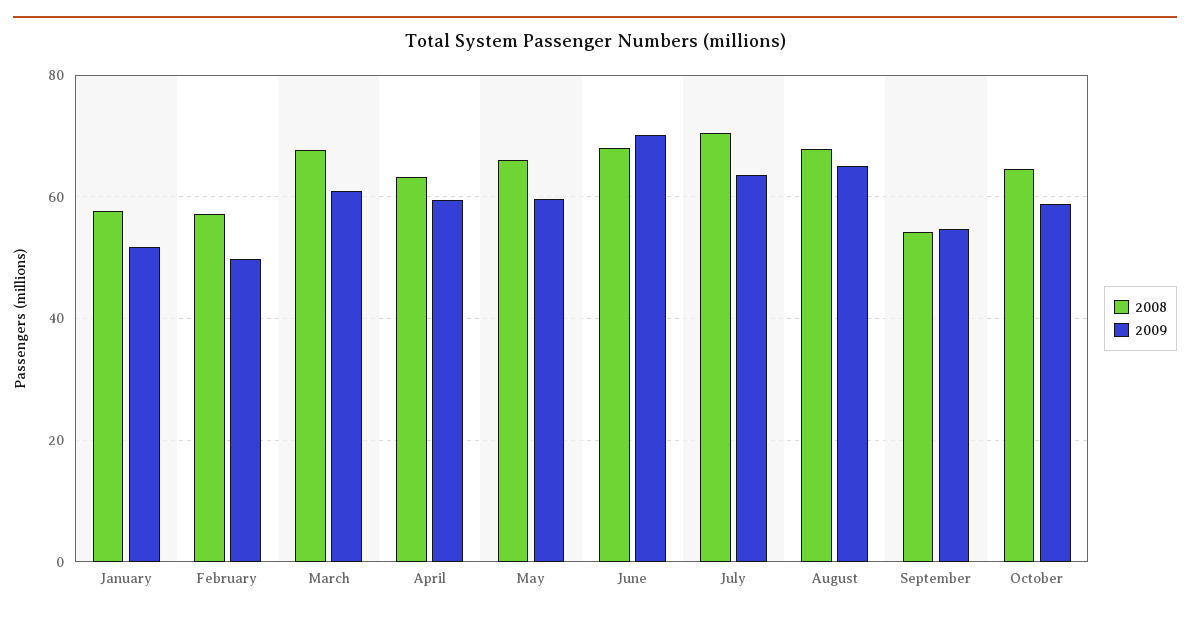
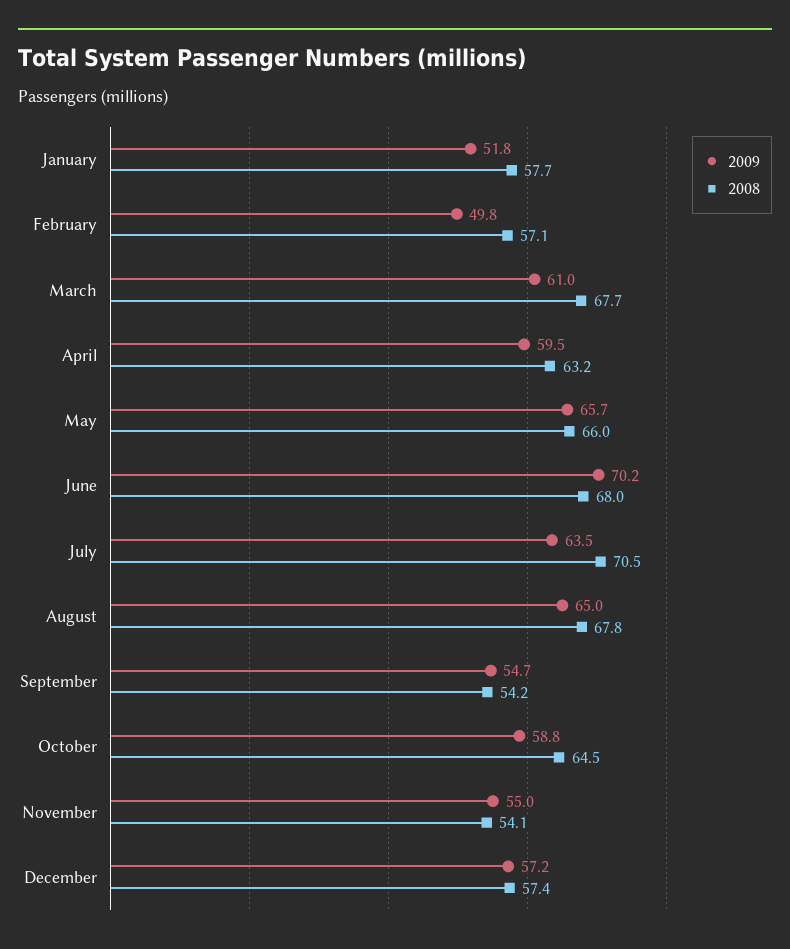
2009, May: 60 -> 65.7
2009, November: none -> 55
2008, November: none -> 54.1
2009, December: none -> 57.2
2008, December: none -> 57.4

